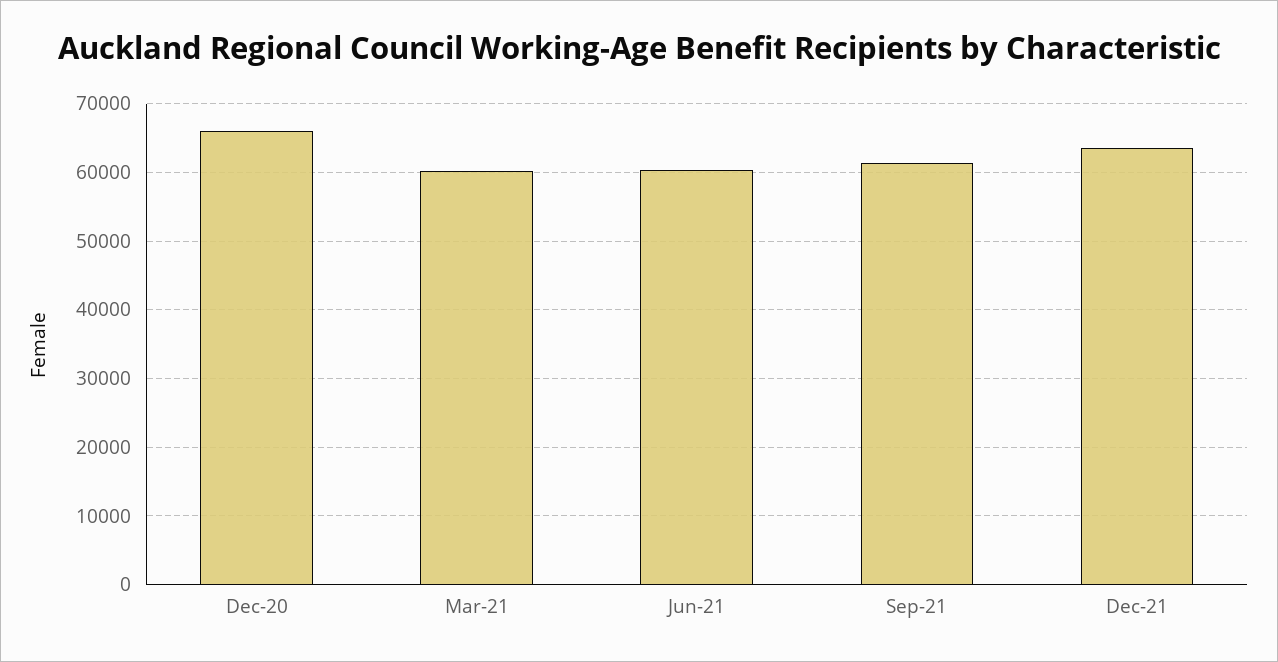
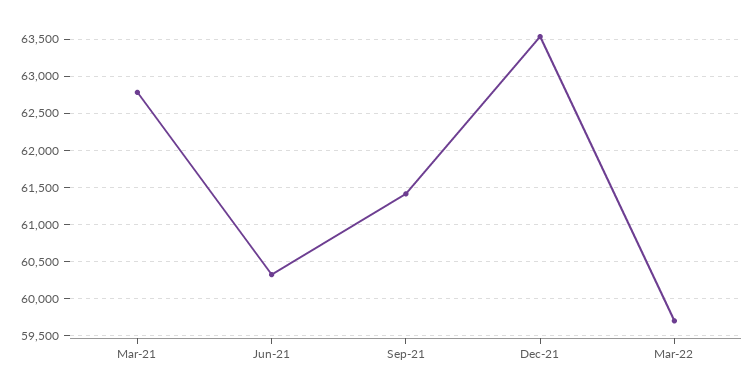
Dec-20: 66000 -> none
Mar-21: 60000 -> 62800
Mar-22: none -> 59700

